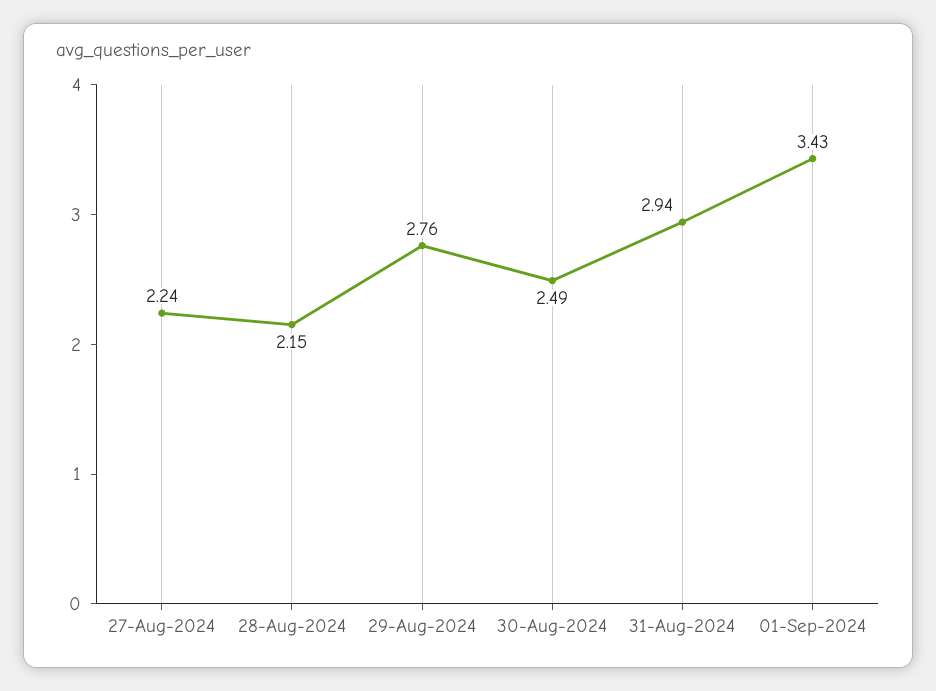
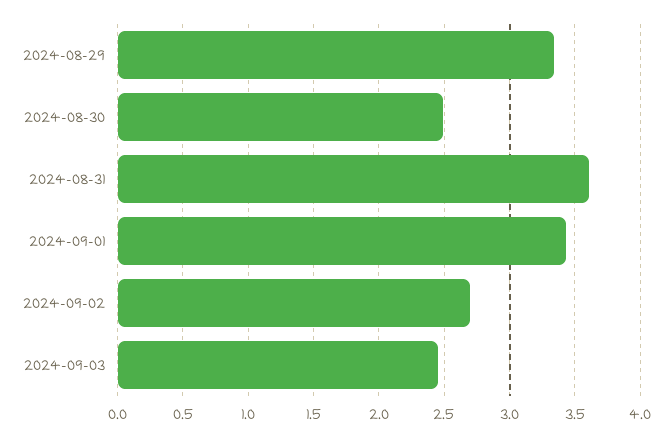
27-Aug-2024: 2.24 -> none
28-Aug-2024: 2.15 -> none
29-Aug-2024: 2.76 -> 3.35
31-Aug-2024: 2.94 -> 3.6
2024-09-02: none -> 2.7
2024-09-03: none -> 2.45

